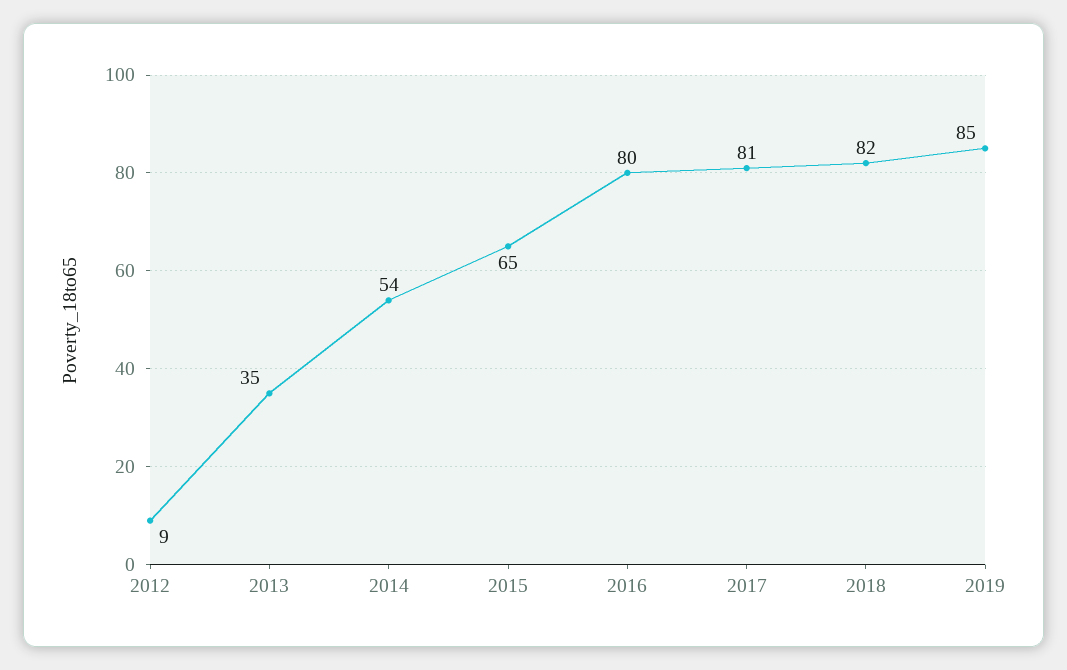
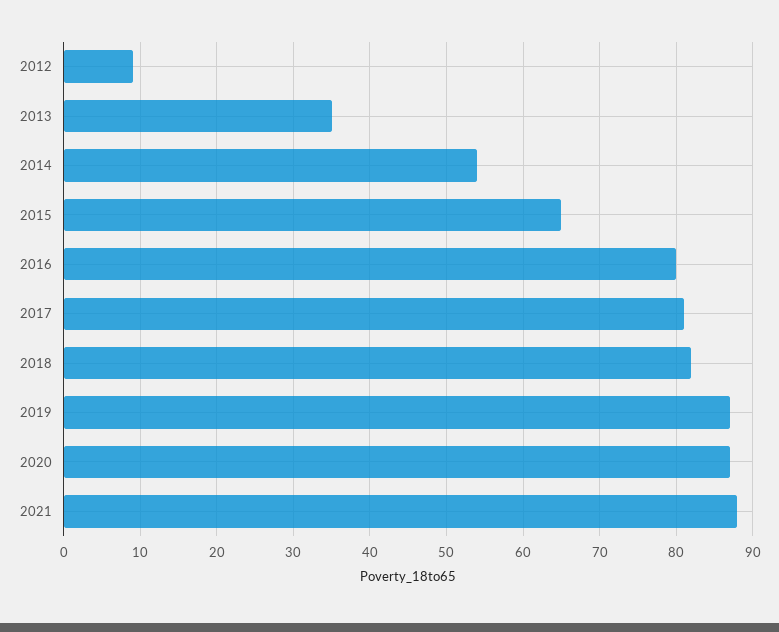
2019: 85 -> 87
2020: none -> 87
2021: none -> 88

